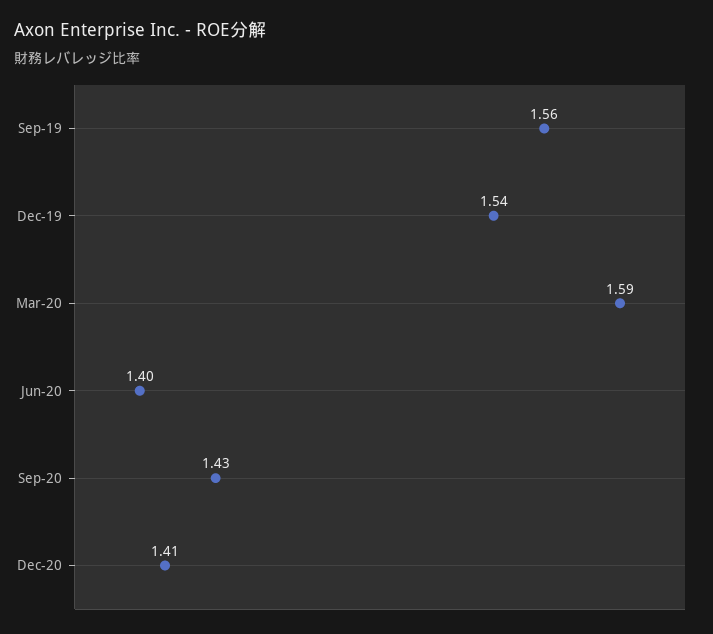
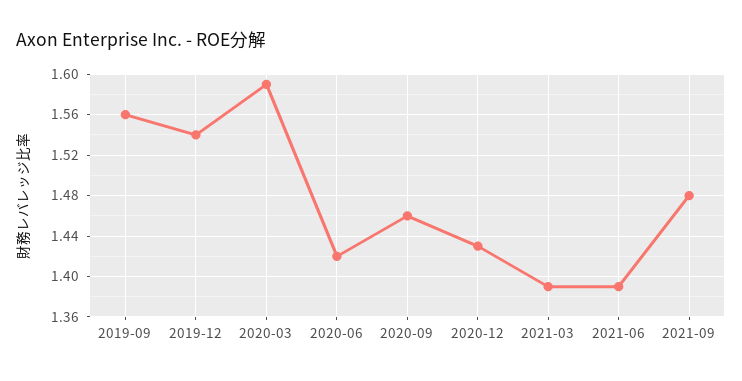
Jun-20: 1.4 -> 1.42
Sep-20: 1.43 -> 1.46
Dec-20: 1.41 -> 1.43
2021-03: none -> 1.39
2021-06: none -> 1.39
2021-09: none -> 1.48

